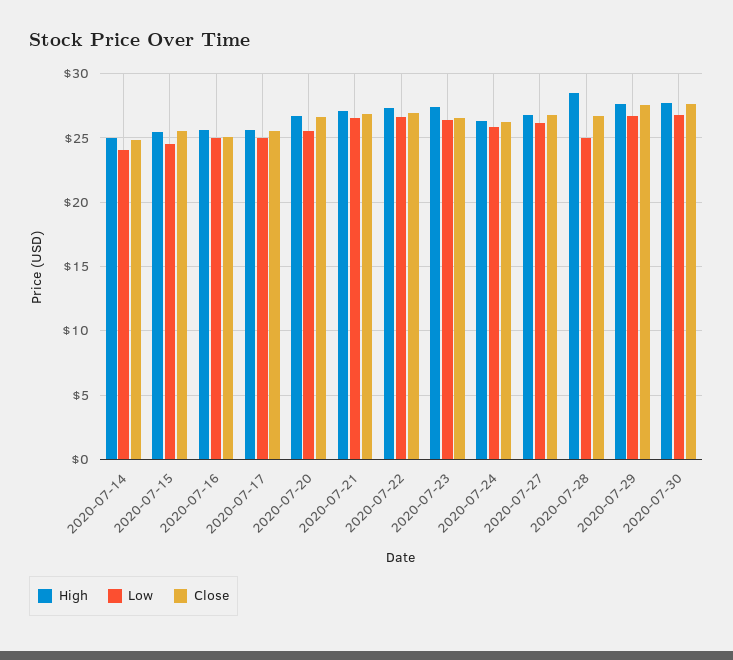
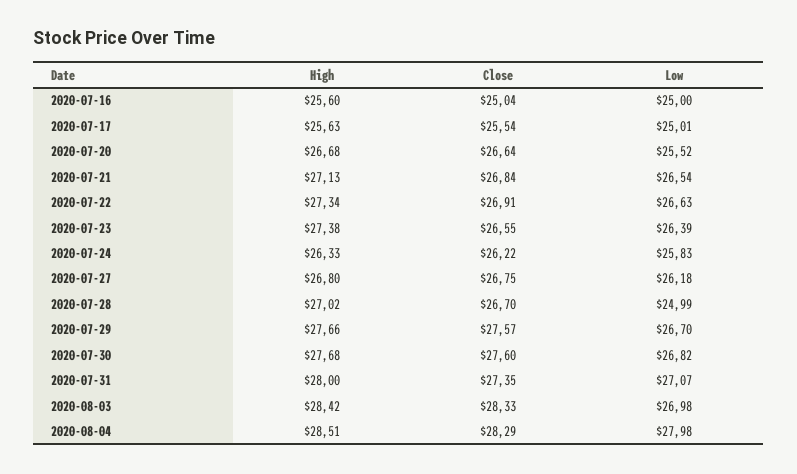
High, 2020-07-14: 25 -> none
Low, 2020-07-14: 24 -> none
Close, 2020-07-14: 25 -> none
High, 2020-07-15: 25.5 -> none
Low, 2020-07-15: 24.5 -> none
Close, 2020-07-15: 25.5 -> none
High, 2020-07-28: 28.5 -> 27.02
High, 2020-07-31: none -> 28
Close, 2020-07-31: none -> 27.35
Low, 2020-07-31: none -> 27.07
High, 2020-08-03: none -> 28.42
Close, 2020-08-03: none -> 28.33
Low, 2020-08-03: none -> 26.98
High, 2020-08-04: none -> 28.51
Close, 2020-08-04: none -> 28.29
Low, 2020-08-04: none -> 27.98

